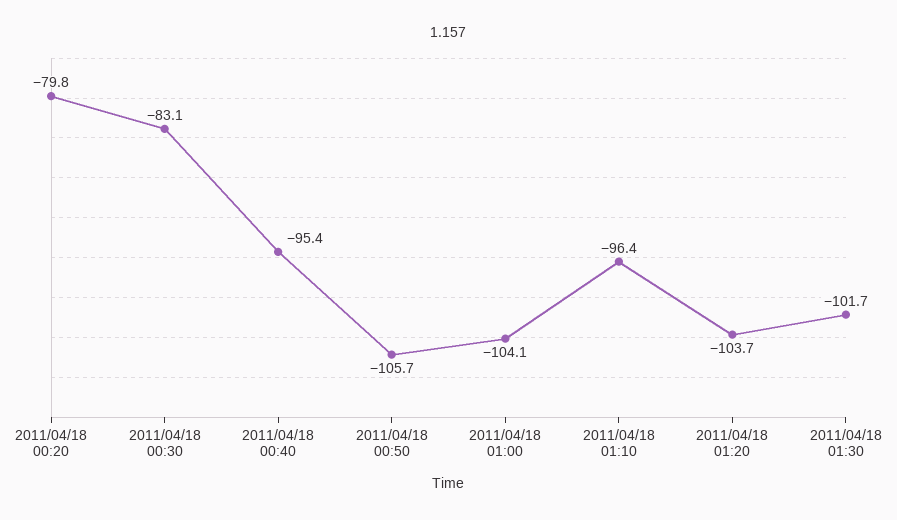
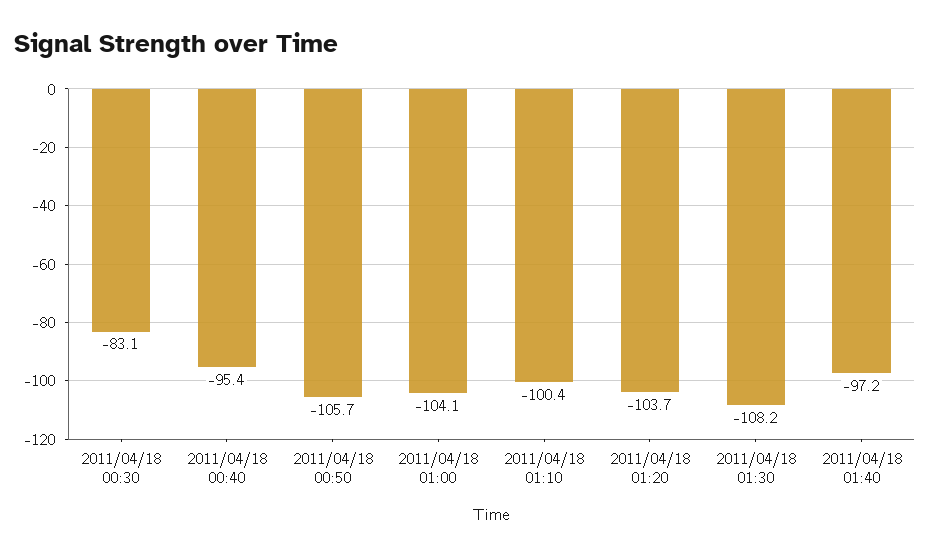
2011/04/18 00:20: -79.8 -> none
2011/04/18 01:10: -96.4 -> -100.4
2011/04/18 01:30: -101.7 -> -108.2
2011/04/18 01:40: none -> -97.2

